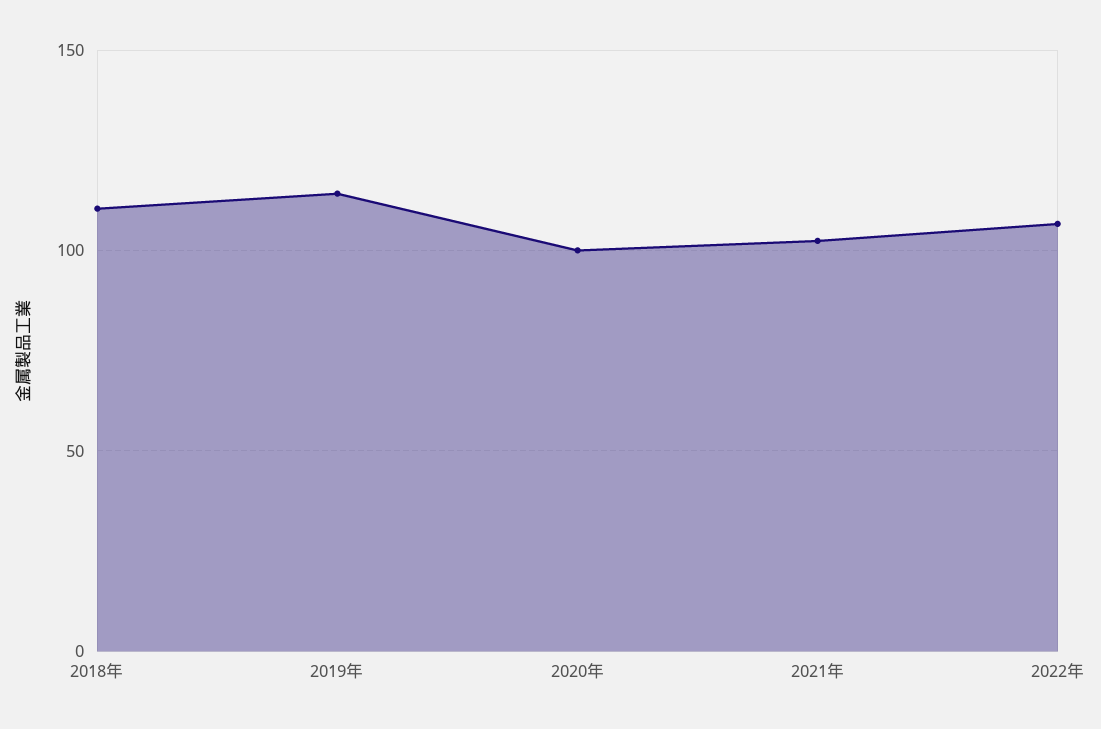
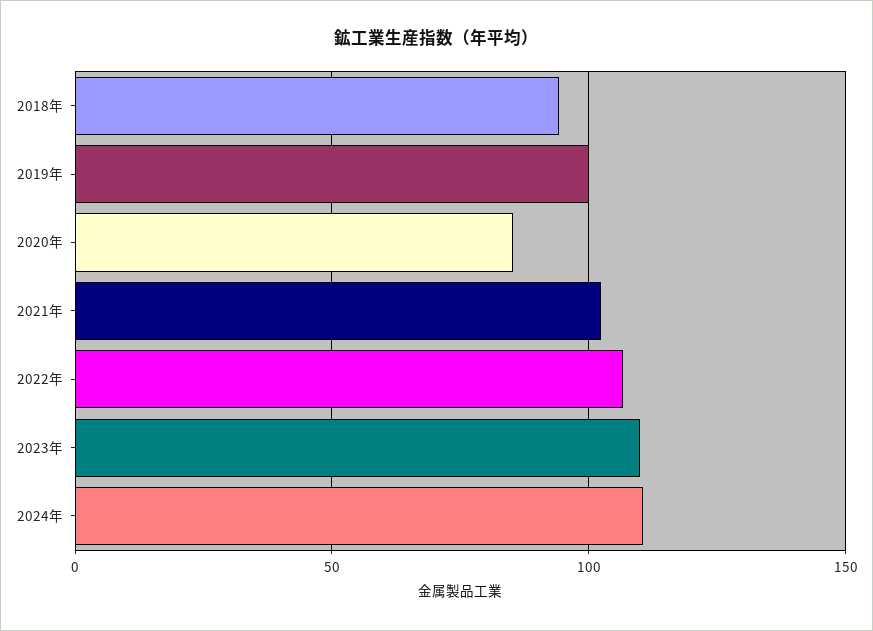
2018年: 110 -> 95
2019年: 115 -> 100
2020年: 100 -> 85
2023年: none -> 110
2024年: none -> 110

